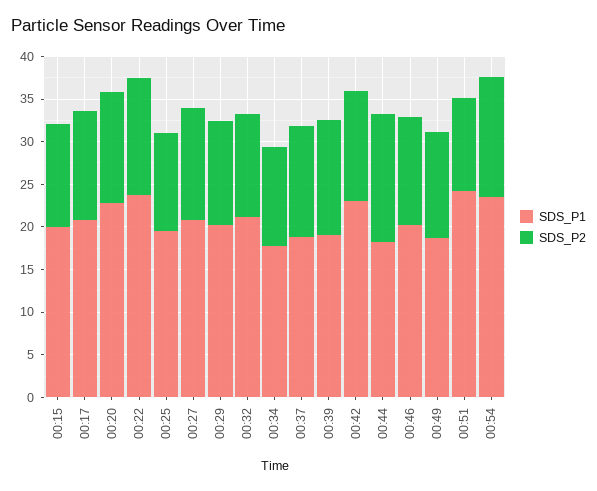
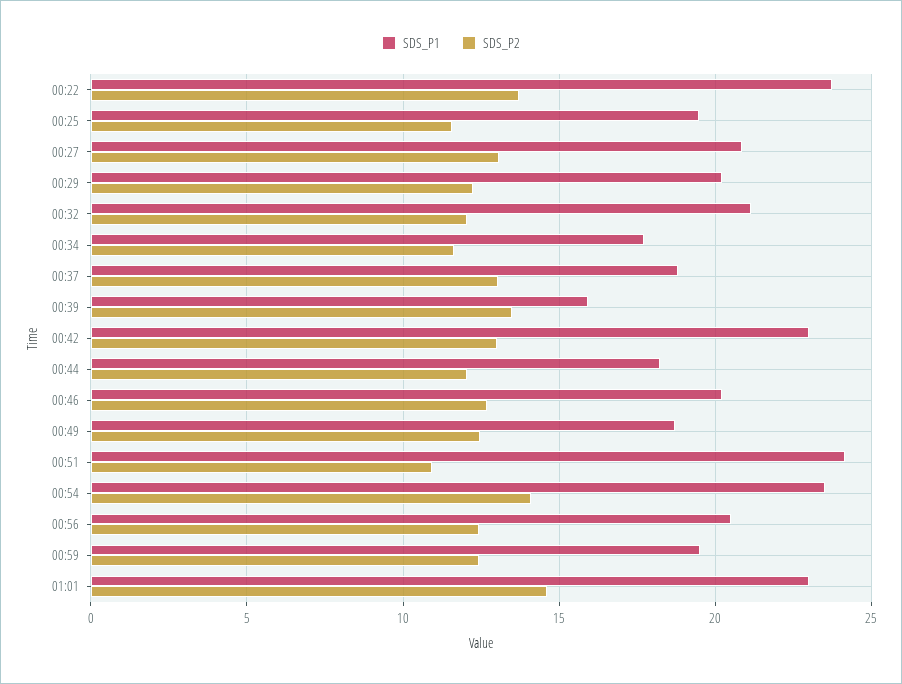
SDS_P1, 00:15: 20 -> none
SDS_P2, 00:15: 12 -> none
SDS_P1, 00:17: 21 -> none
SDS_P2, 00:17: 13 -> none
SDS_P1, 00:20: 23 -> none
SDS_P2, 00:20: 13 -> none
SDS_P1, 00:39: 19 -> 16
SDS_P2, 00:44: 15 -> 12
SDS_P1, 00:56: none -> 20.5
SDS_P2, 00:56: none -> 12.5
SDS_P1, 00:59: none -> 19.5
SDS_P2, 00:59: none -> 12.5
SDS_P1, 01:01: none -> 23
SDS_P2, 01:01: none -> 14.5

